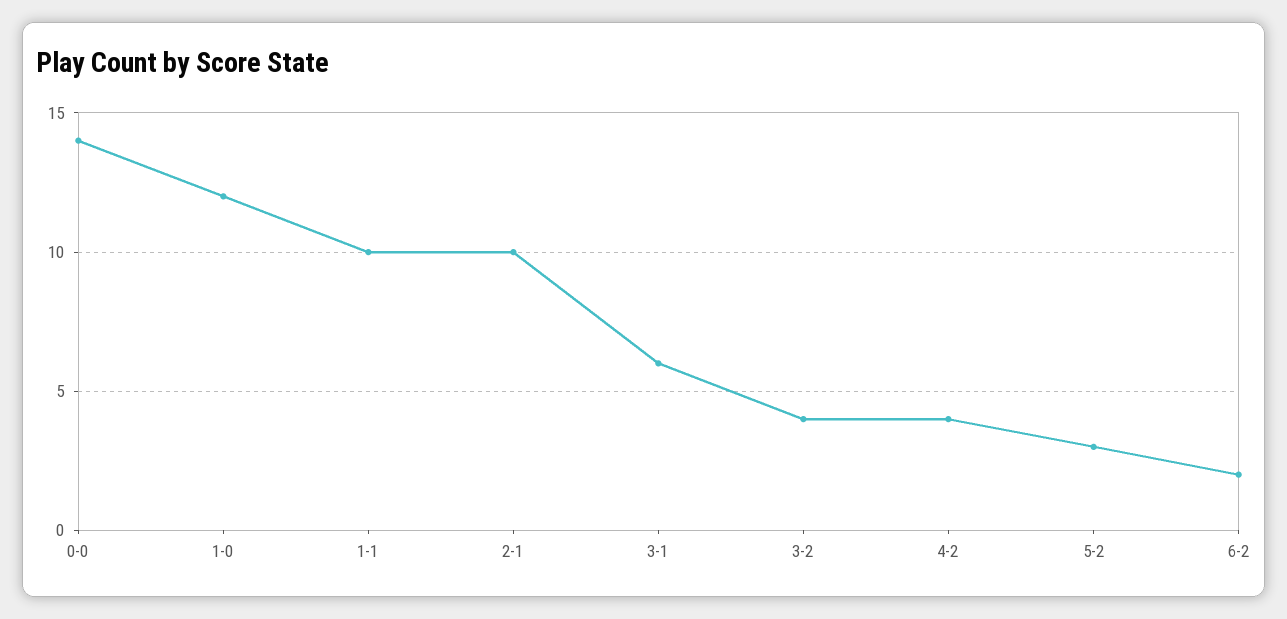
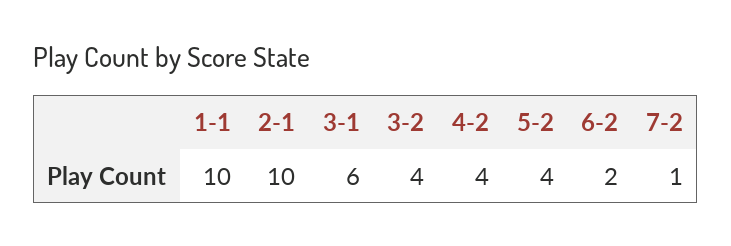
0-0: 14 -> none
1-0: 12 -> none
5-2: 3 -> 4
7-2: none -> 1

